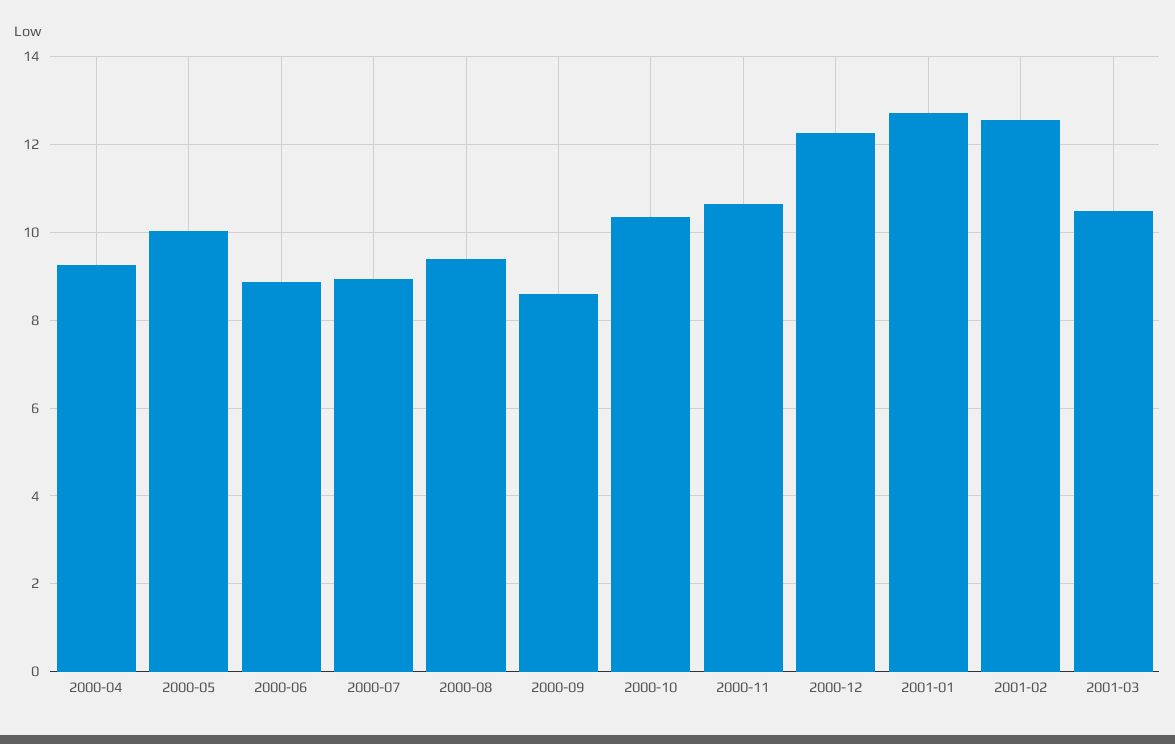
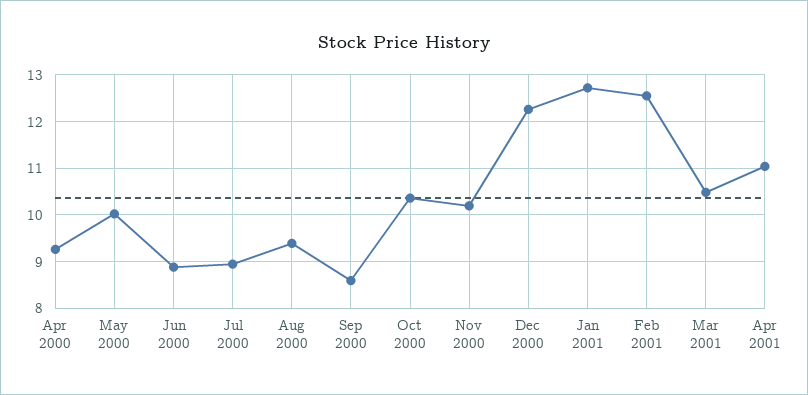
2000-11: 10.6 -> 10.2
Apr 2001: none -> 11

